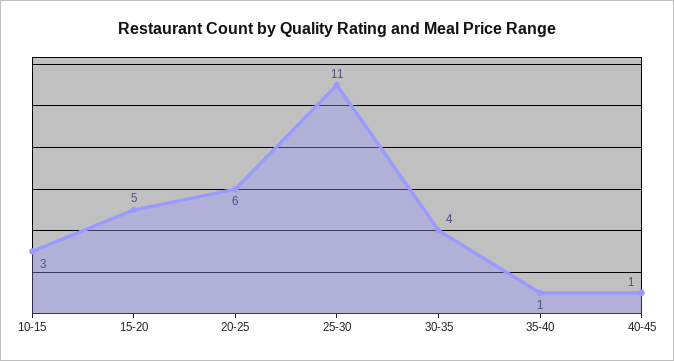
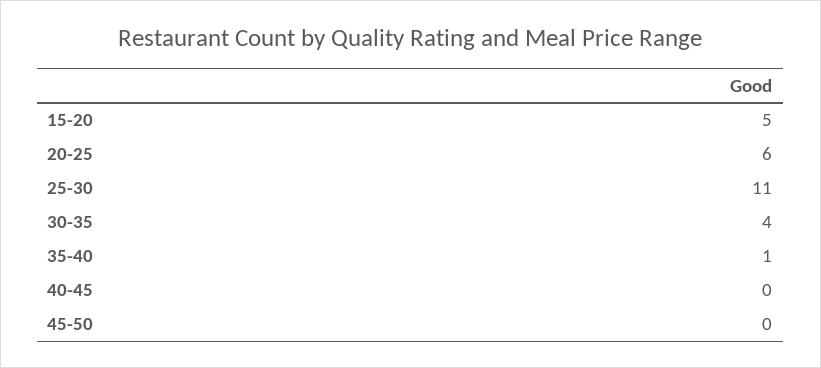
10-15: 3 -> none
40-45: 1 -> 0
45-50: none -> 0

